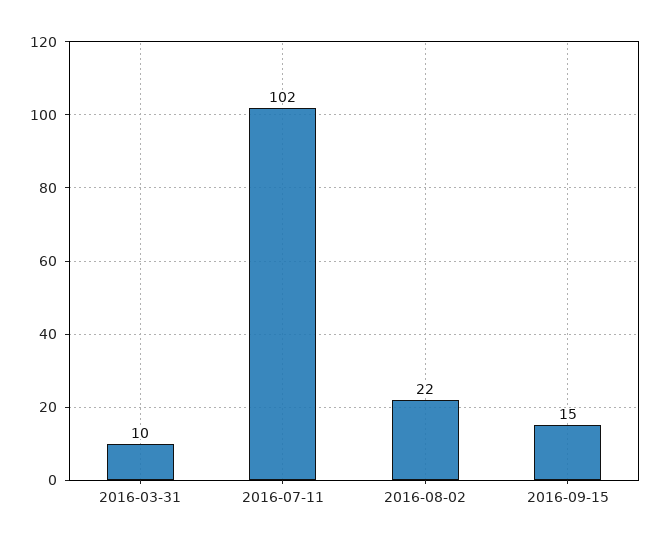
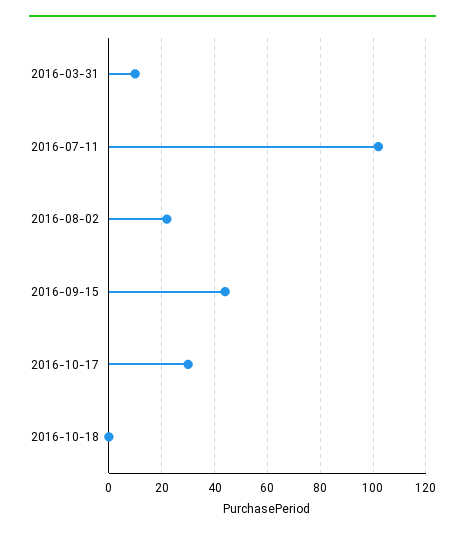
2016-09-15: 15 -> 45
2016-10-17: none -> 30
2016-10-18: none -> 0

